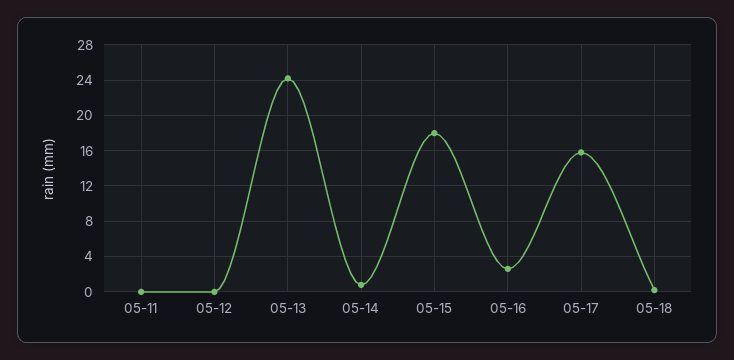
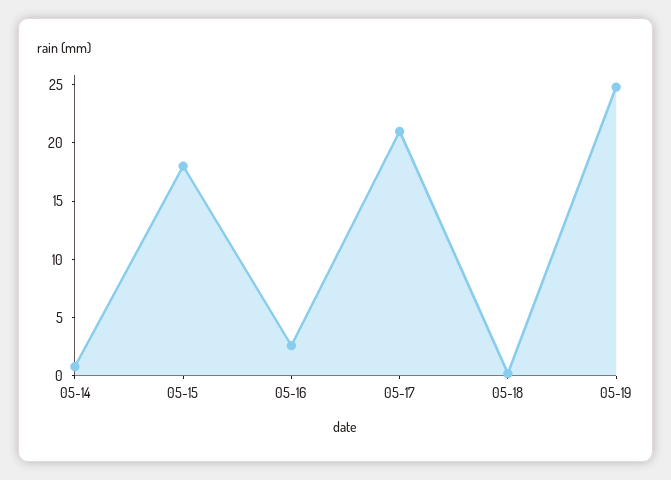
05-11: 0 -> none
05-12: 0 -> none
05-13: 24 -> none
05-17: 16 -> 21
05-19: none -> 25

